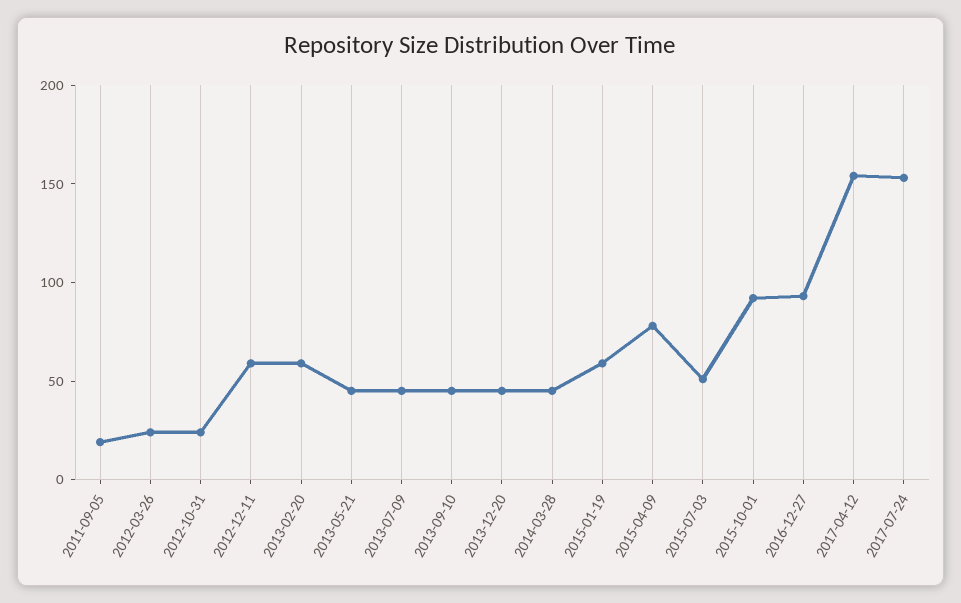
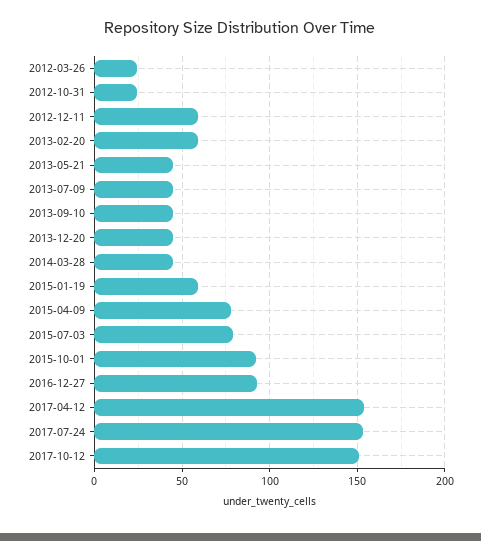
2011-09-05: 20 -> none
2015-07-03: 50 -> 80
2017-10-12: none -> 150

